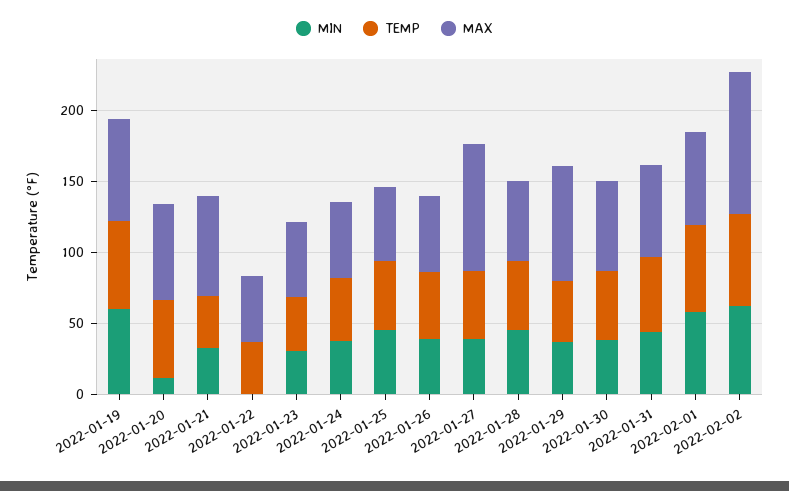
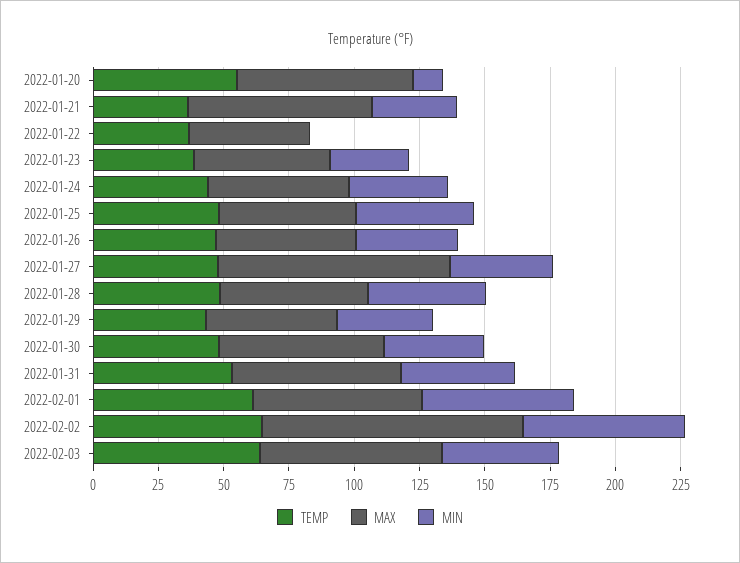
MIN, 2022-01-19: 60 -> none
TEMP, 2022-01-19: 60 -> none
MAX, 2022-01-19: 70 -> none
MAX, 2022-01-29: 80 -> 50
TEMP, 2022-02-03: none -> 65
MAX, 2022-02-03: none -> 70
MIN, 2022-02-03: none -> 45

